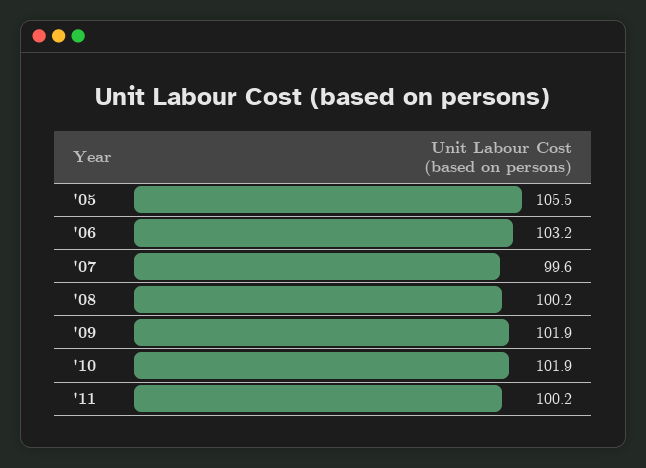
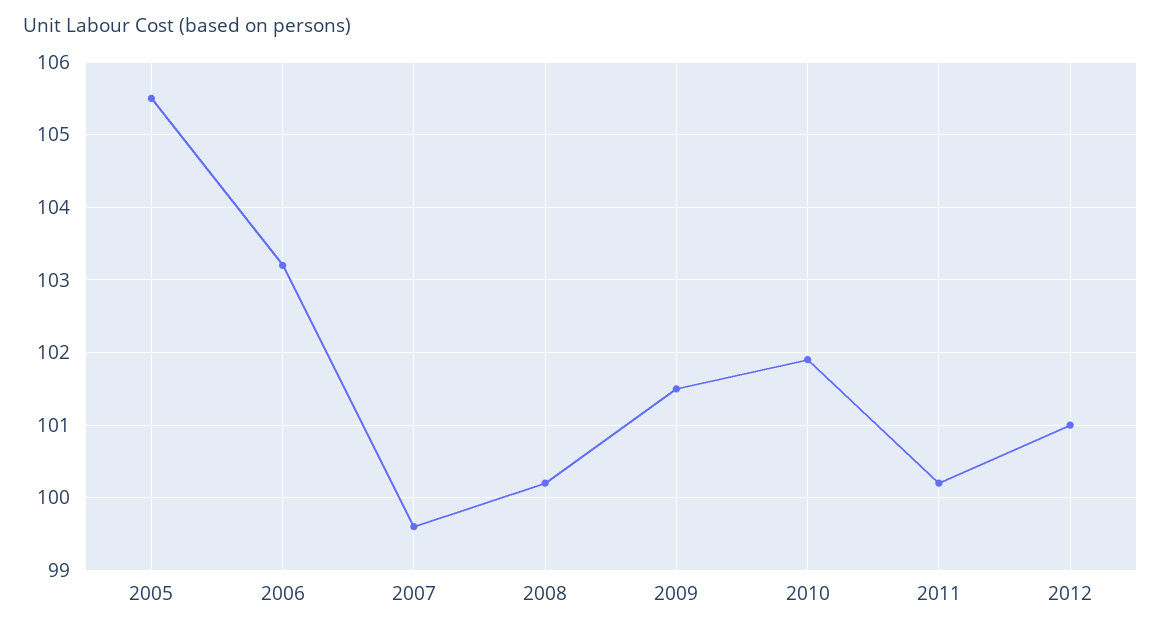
'09: 101.9 -> 101.5
2012: none -> 101

